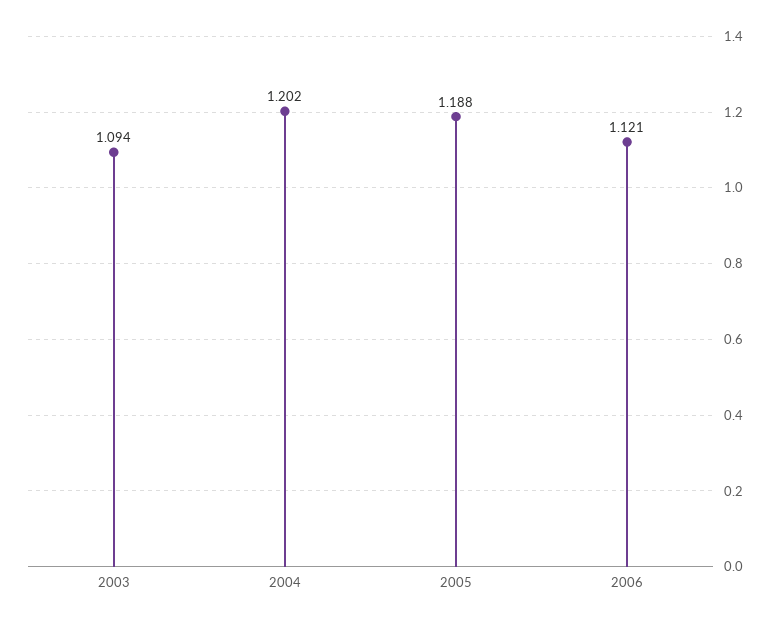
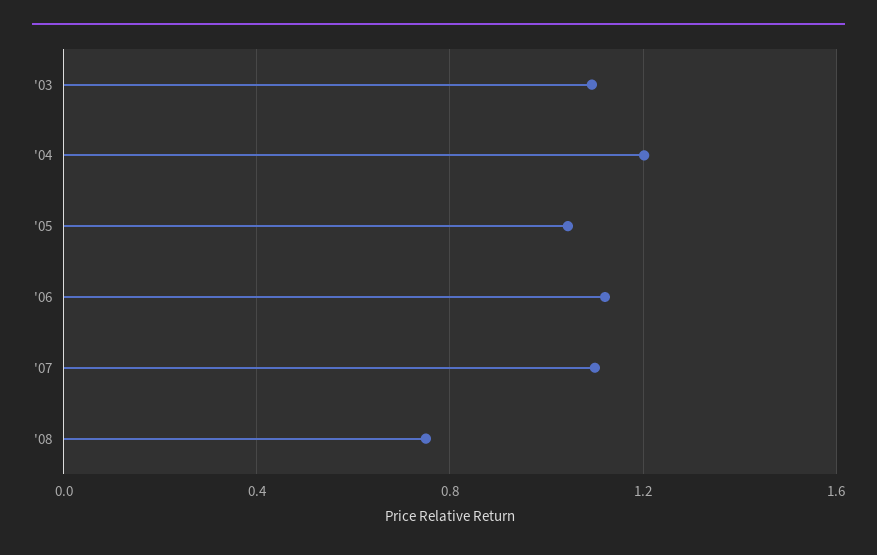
2005: 1.188 -> 1.05
'07: none -> 1.1
'08: none -> 0.75

